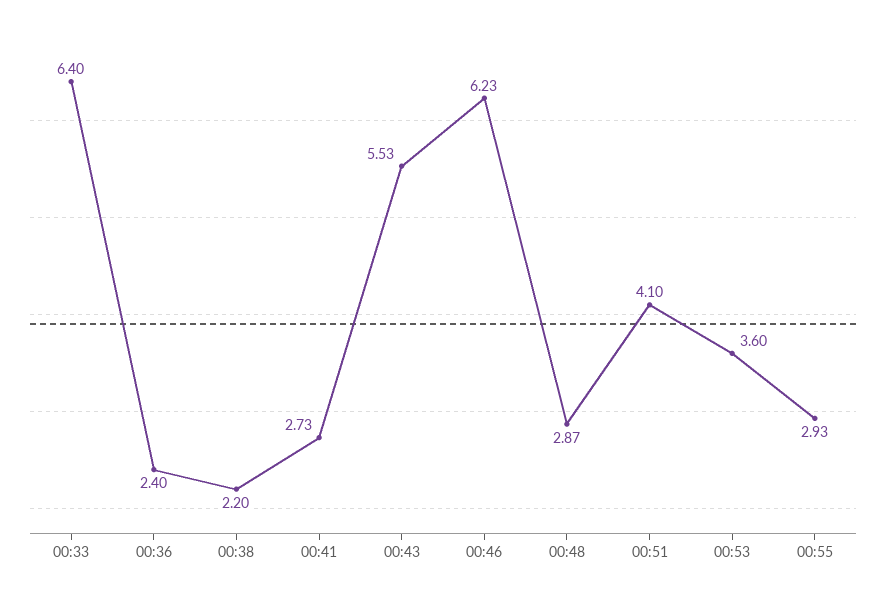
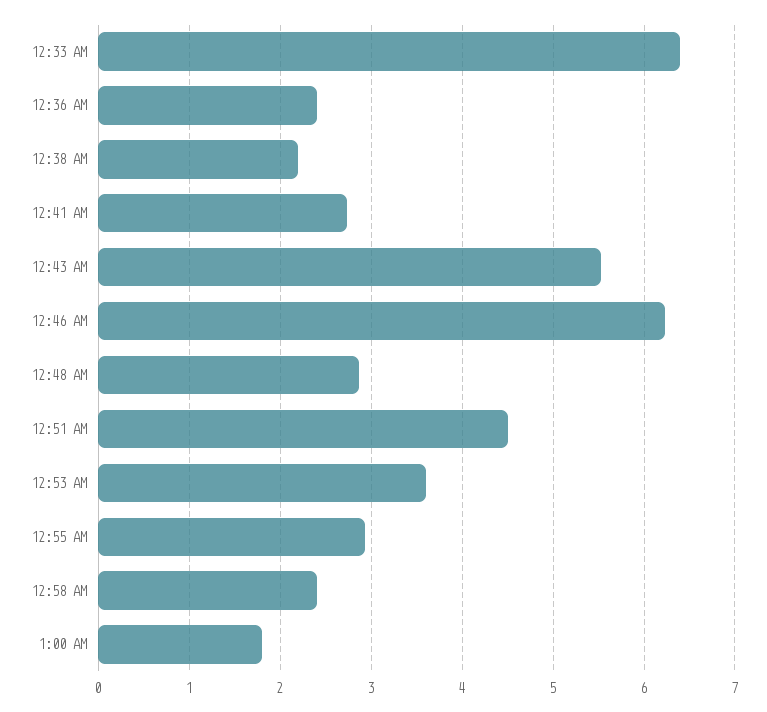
00:51: 4.1 -> 4.5
12:58 AM: none -> 2.4
1:00 AM: none -> 1.8

